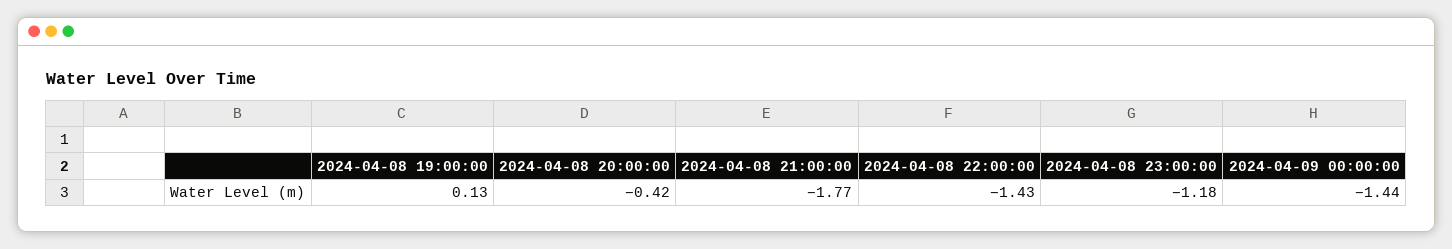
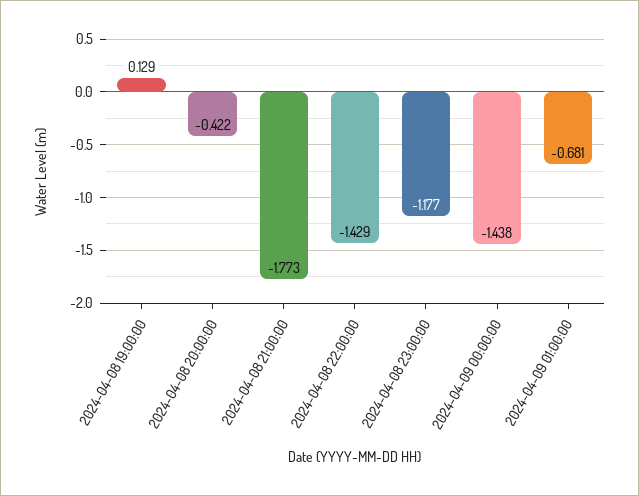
2024-04-09 01:00:00: none -> -0.681

